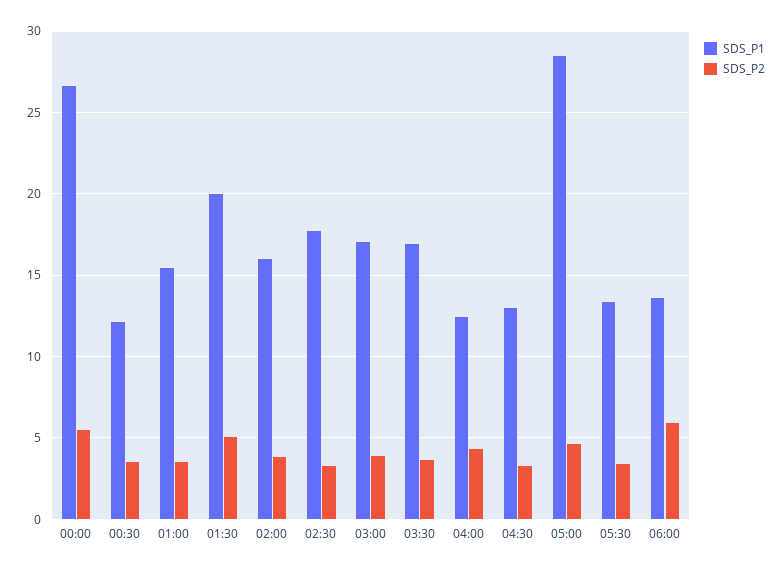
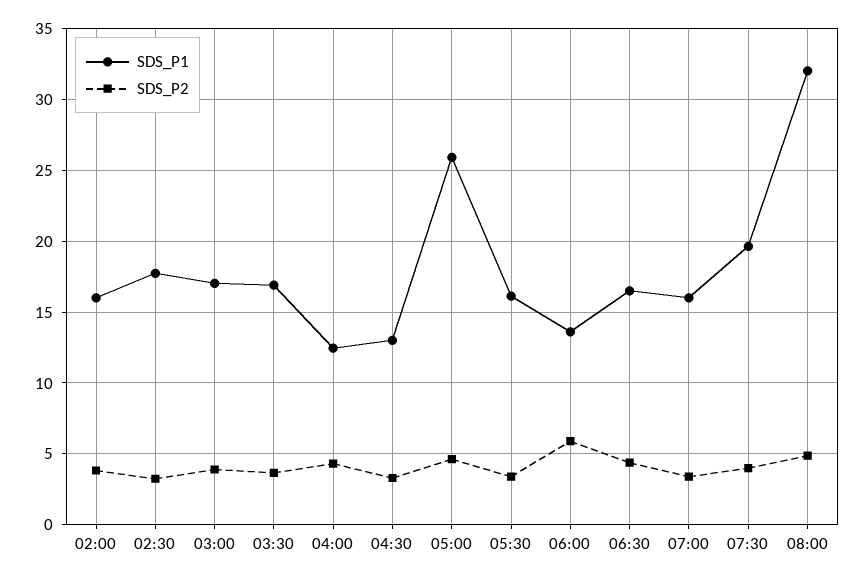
SDS_P1, 00:00: 26.5 -> none
SDS_P2, 00:00: 5.5 -> none
SDS_P1, 00:30: 12 -> none
SDS_P2, 00:30: 3.5 -> none
SDS_P1, 01:00: 15.5 -> none
SDS_P2, 01:00: 3.5 -> none
SDS_P1, 01:30: 20 -> none
SDS_P2, 01:30: 5 -> none
SDS_P1, 05:00: 28.5 -> 26
SDS_P1, 05:30: 13.5 -> 16
SDS_P1, 06:30: none -> 16.5
SDS_P2, 06:30: none -> 4.5
SDS_P1, 07:00: none -> 16
SDS_P2, 07:00: none -> 3.5
SDS_P1, 07:30: none -> 19.5
SDS_P2, 07:30: none -> 4
SDS_P1, 08:00: none -> 32
SDS_P2, 08:00: none -> 5

